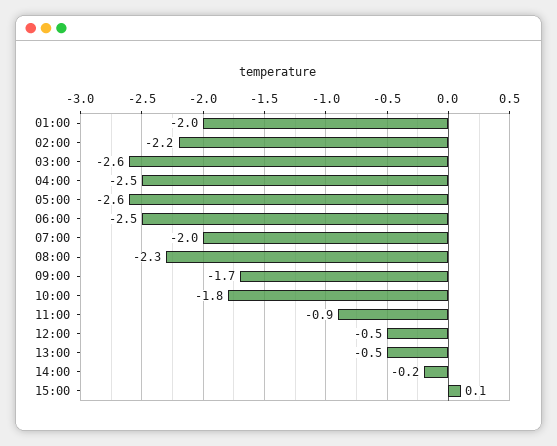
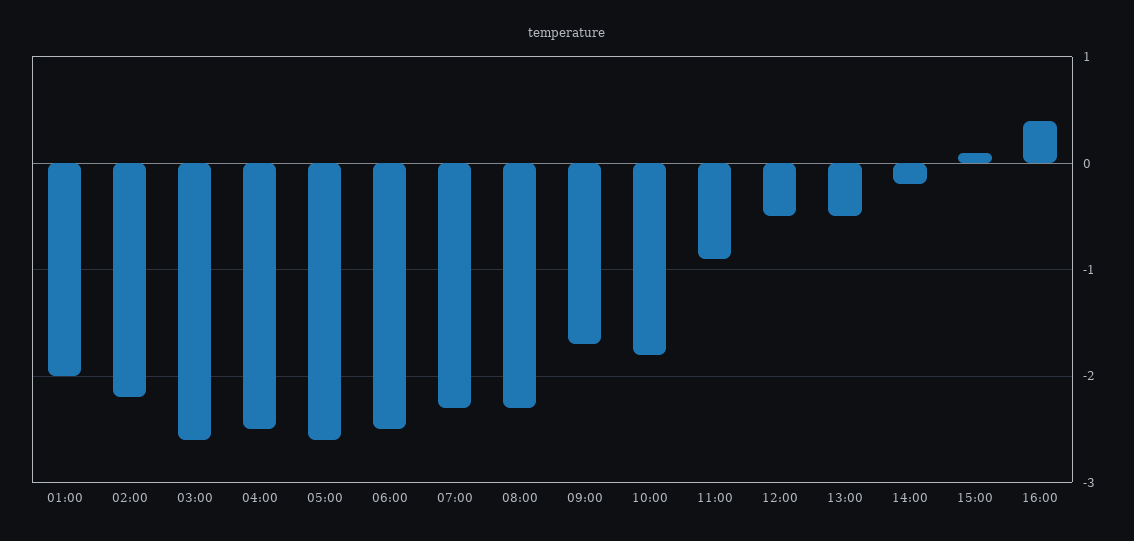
07:00: -2 -> -2.3
16:00: none -> 0.4

